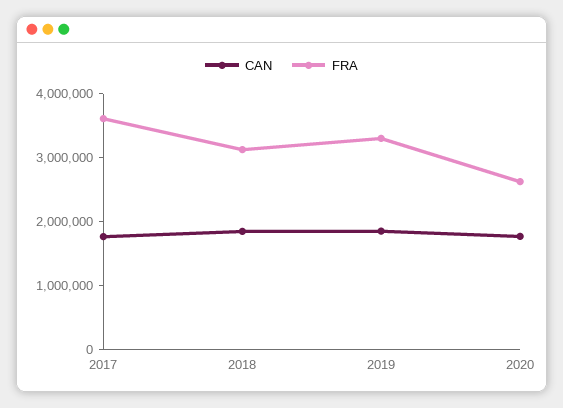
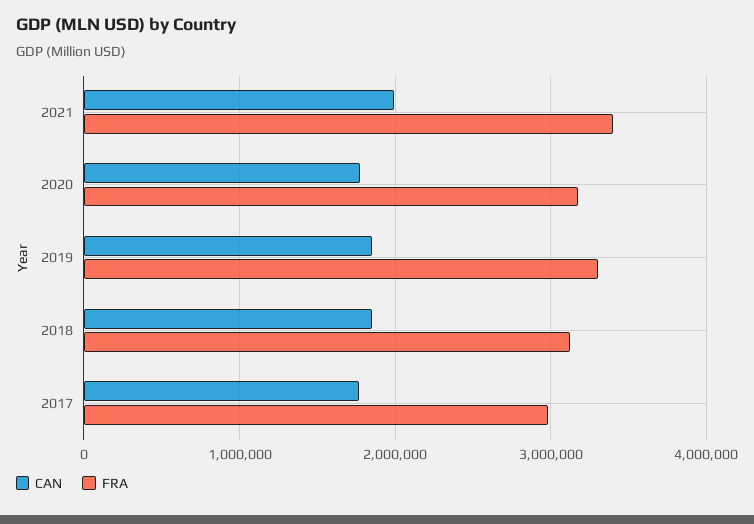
FRA, 2017: 3600000 -> 3000000
FRA, 2020: 2600000 -> 3200000
CAN, 2021: none -> 2000000
FRA, 2021: none -> 3400000

